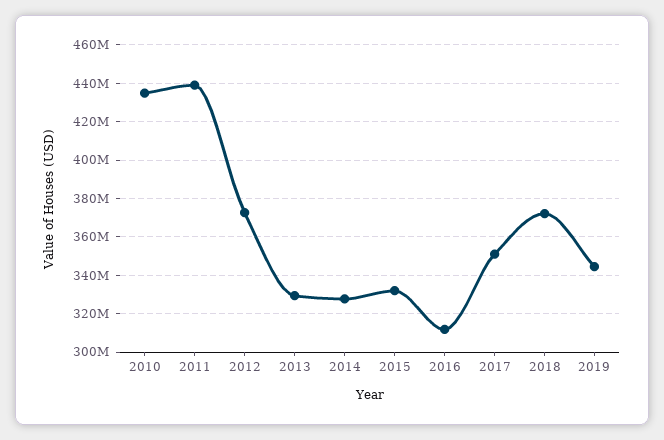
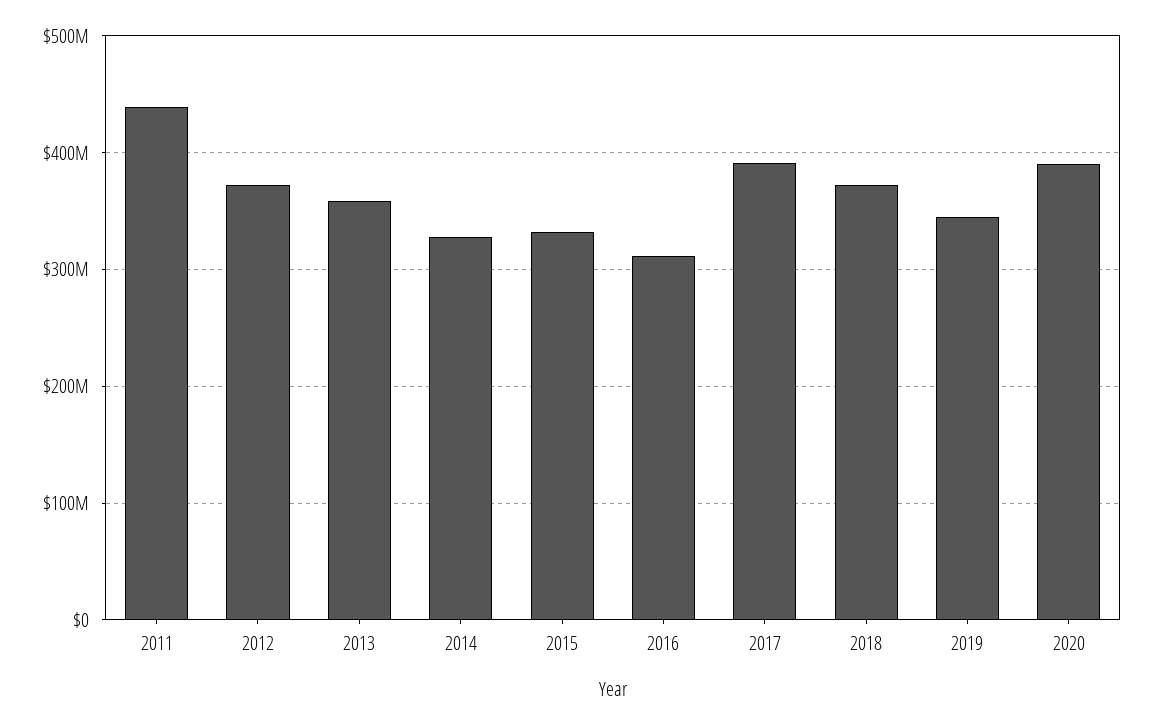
2010: 435000000 -> none
2013: 330000000 -> 360000000
2017: 350000000 -> 390000000
2020: none -> 390000000

